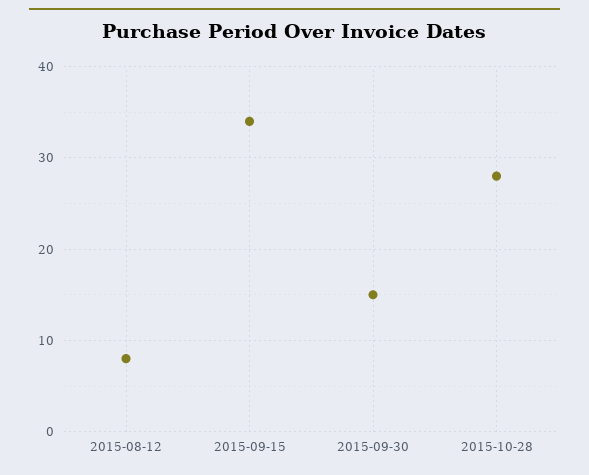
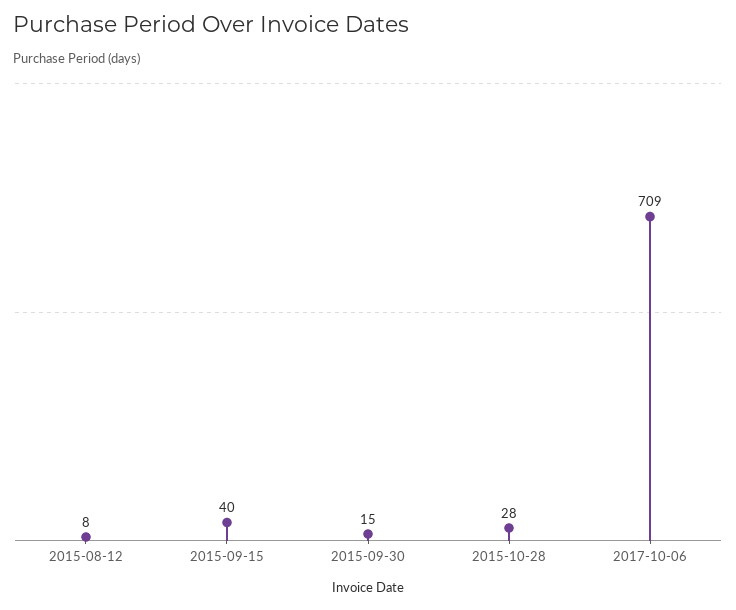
2015-09-15: 34 -> 40
2017-10-06: none -> 709

